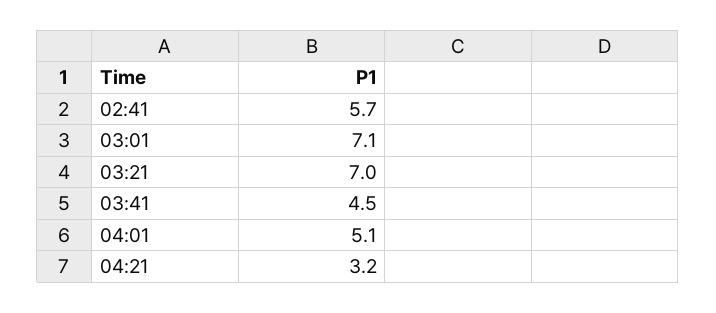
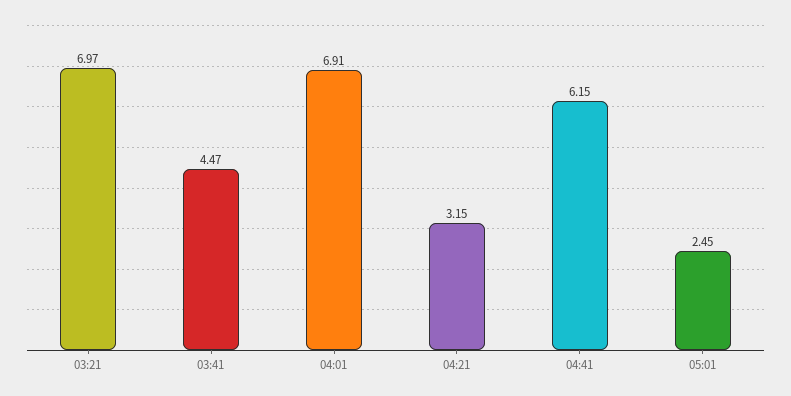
02:41: 5.7 -> none
03:01: 7.1 -> none
04:01: 5.1 -> 6.91
04:41: none -> 6.15
05:01: none -> 2.45

